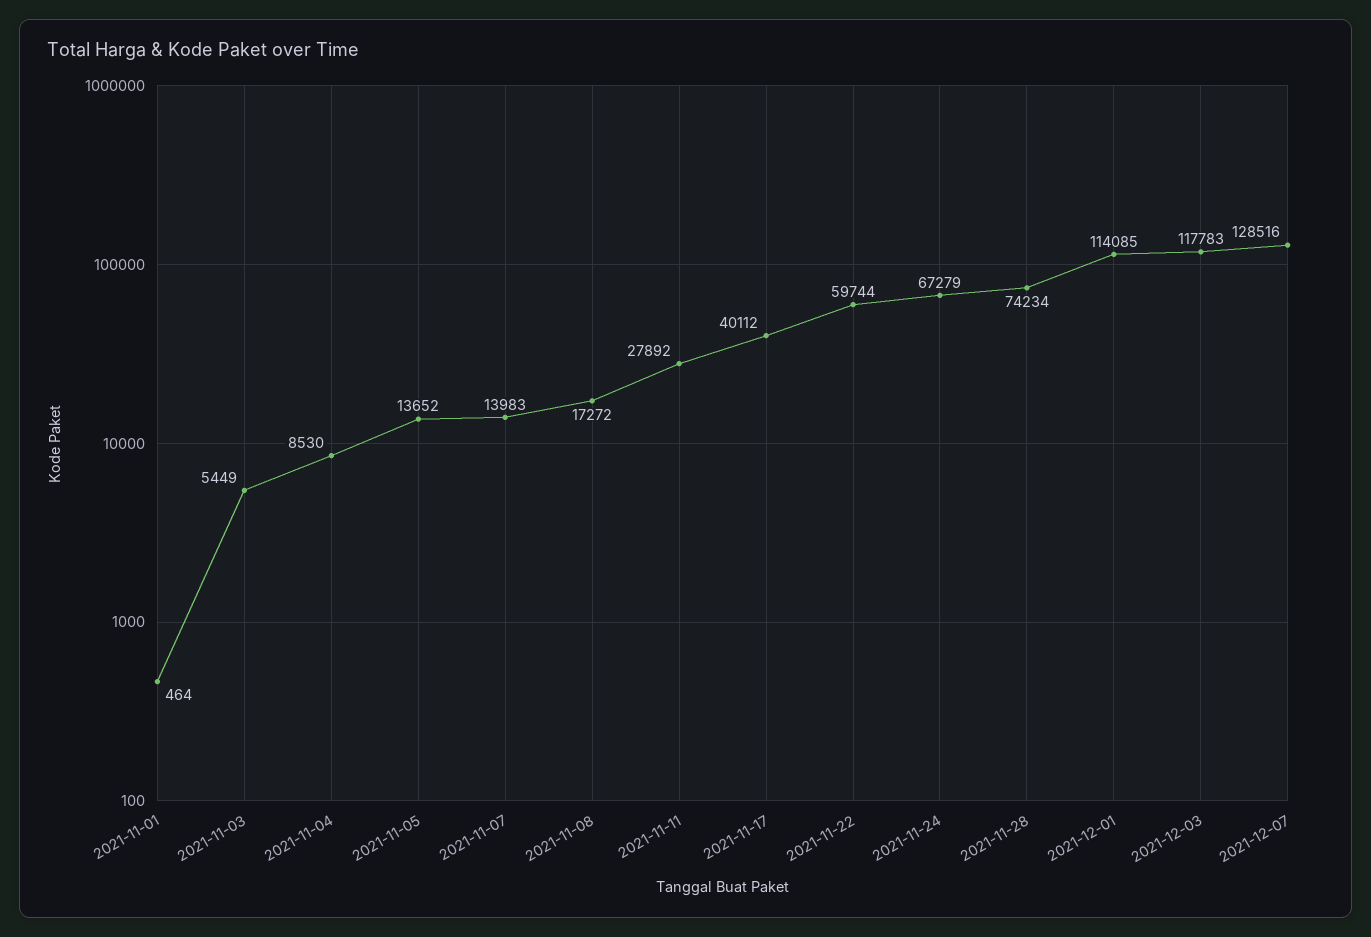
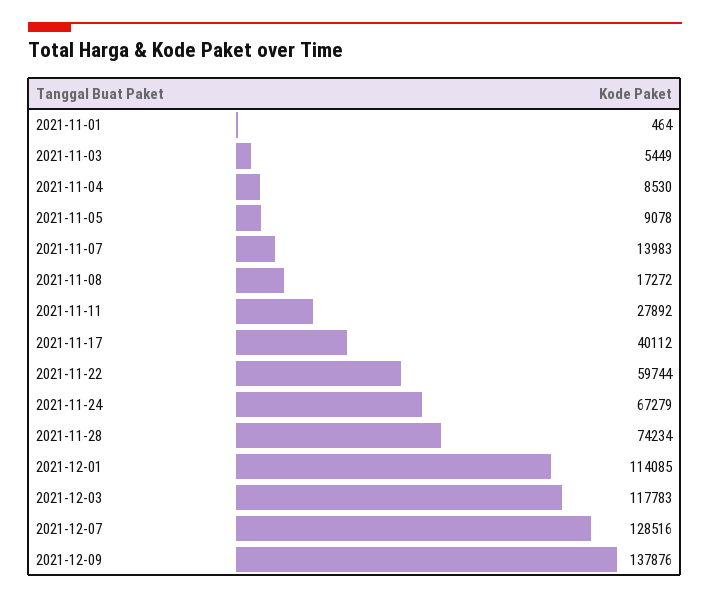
2021-11-05: 13652 -> 9078
2021-12-09: none -> 137876

